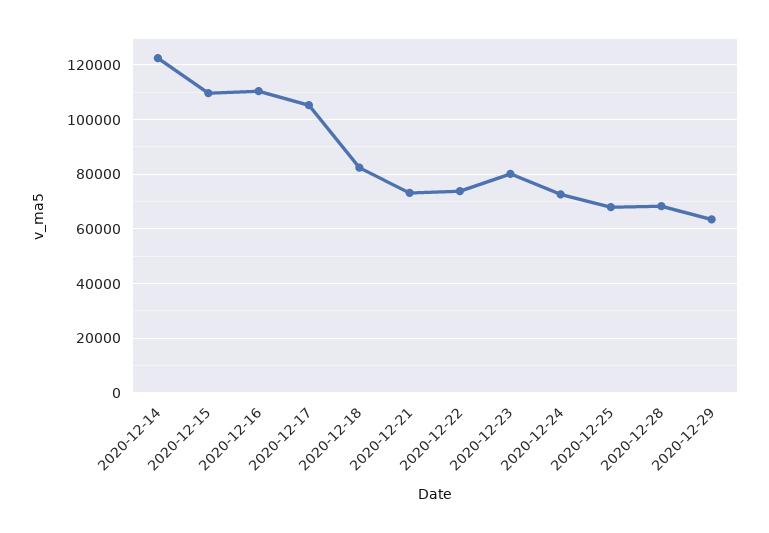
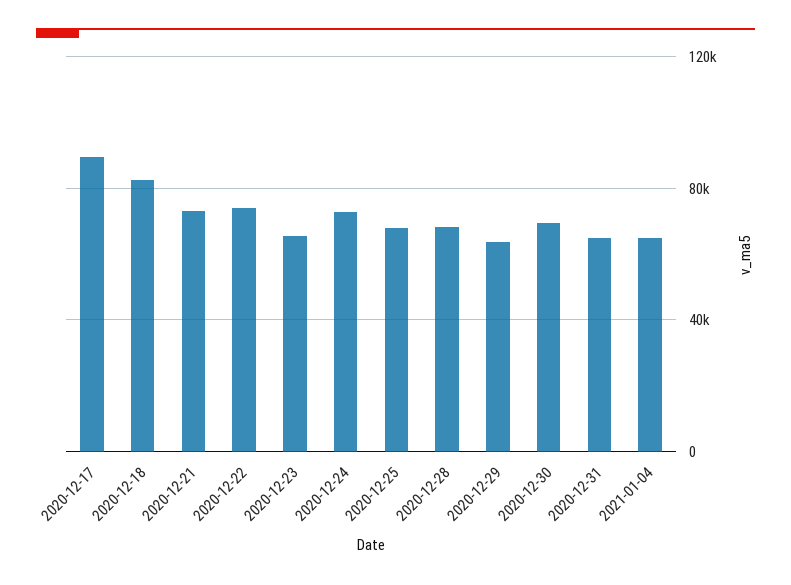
2020-12-14: 122500 -> none
2020-12-15: 110000 -> none
2020-12-16: 110000 -> none
2020-12-17: 105000 -> 90000
2020-12-23: 80000 -> 65000
2020-12-30: none -> 70000
2020-12-31: none -> 65000
2021-01-04: none -> 65000

